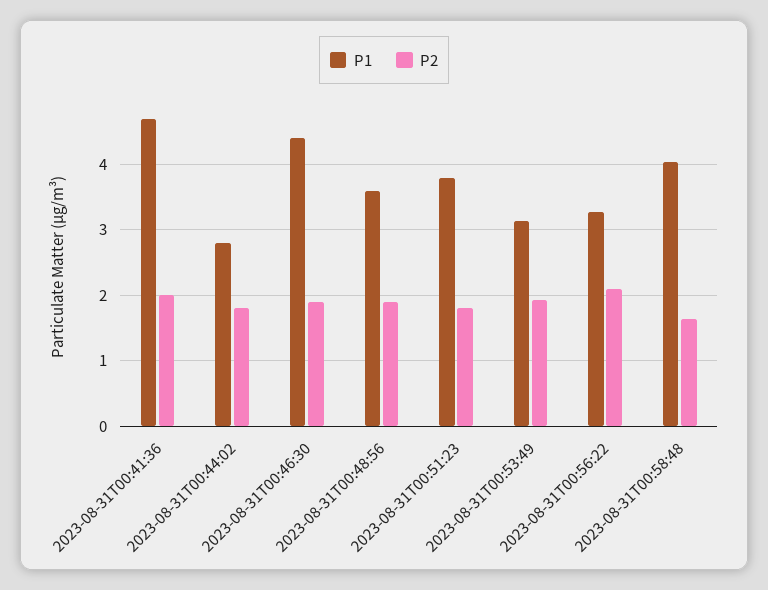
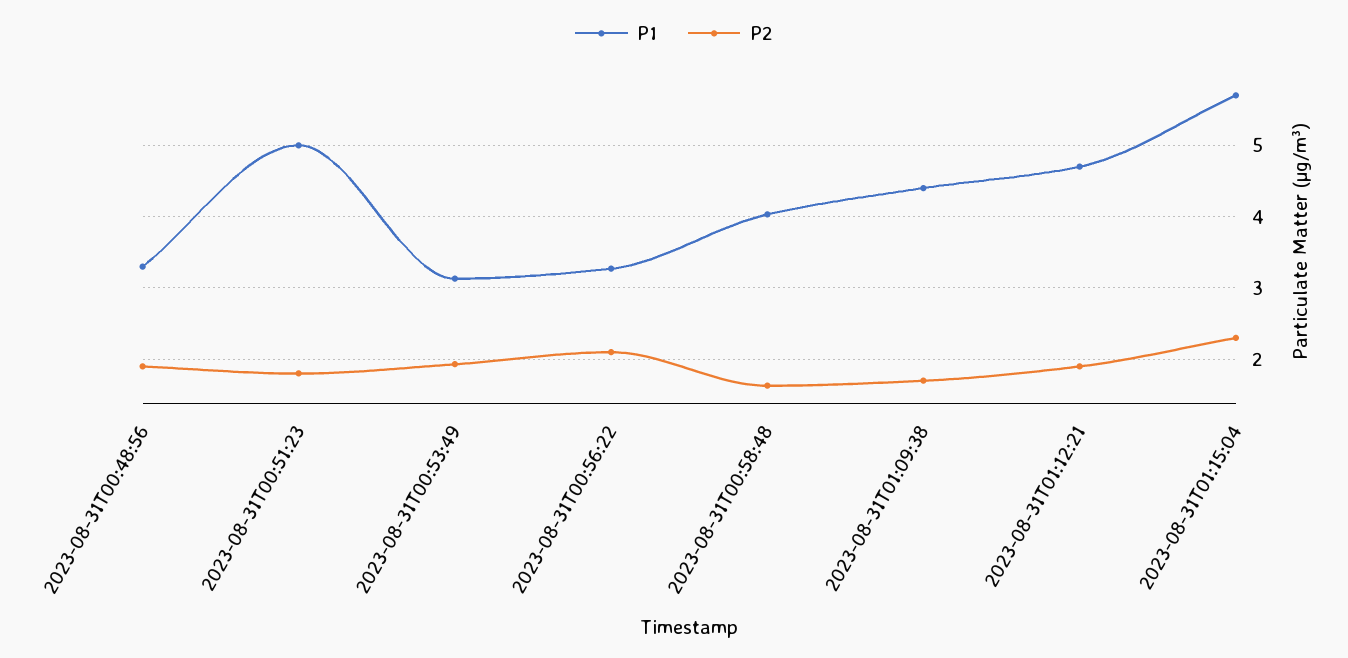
P1, 2023-08-31T00:41:36: 4.7 -> none
P2, 2023-08-31T00:41:36: 2 -> none
P1, 2023-08-31T00:44:02: 2.8 -> none
P2, 2023-08-31T00:44:02: 1.8 -> none
P1, 2023-08-31T00:46:30: 4.4 -> none
P2, 2023-08-31T00:46:30: 1.9 -> none
P1, 2023-08-31T00:48:56: 3.6 -> 3.3
P1, 2023-08-31T00:51:23: 3.8 -> 5
P1, 2023-08-31T01:09:38: none -> 4.4
P2, 2023-08-31T01:09:38: none -> 1.7
P1, 2023-08-31T01:12:21: none -> 4.7
P2, 2023-08-31T01:12:21: none -> 1.9
P1, 2023-08-31T01:15:04: none -> 5.7
P2, 2023-08-31T01:15:04: none -> 2.3

